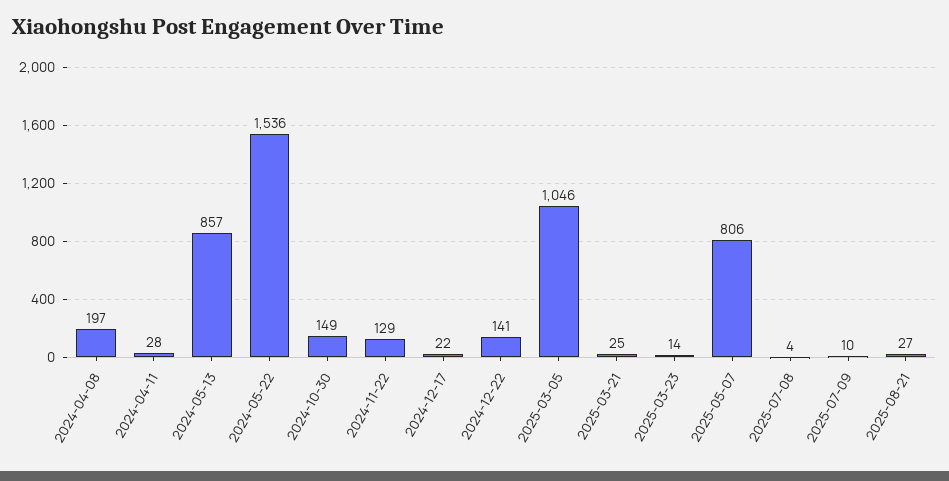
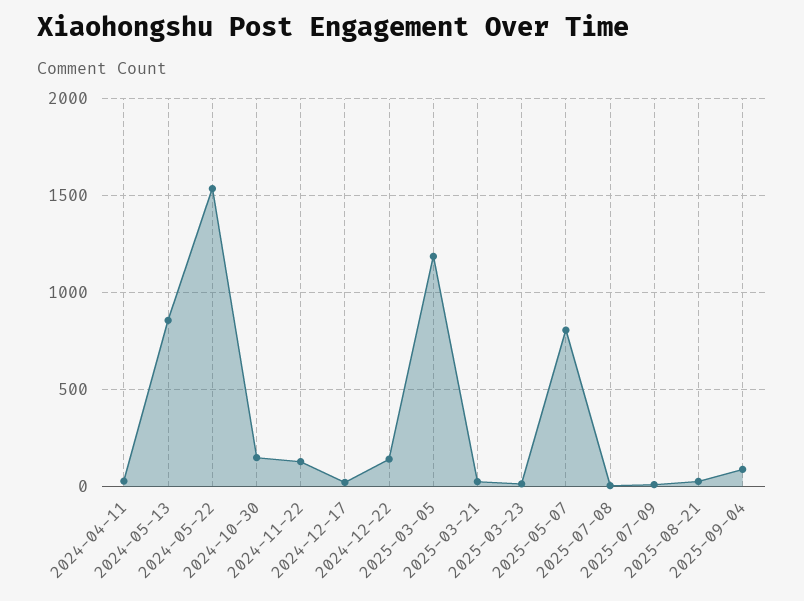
2024-04-08: 197 -> none
2025-03-05: 1046 -> 1200
2025-09-04: none -> 100

